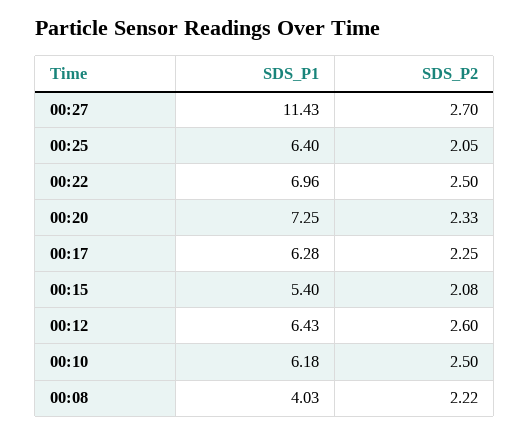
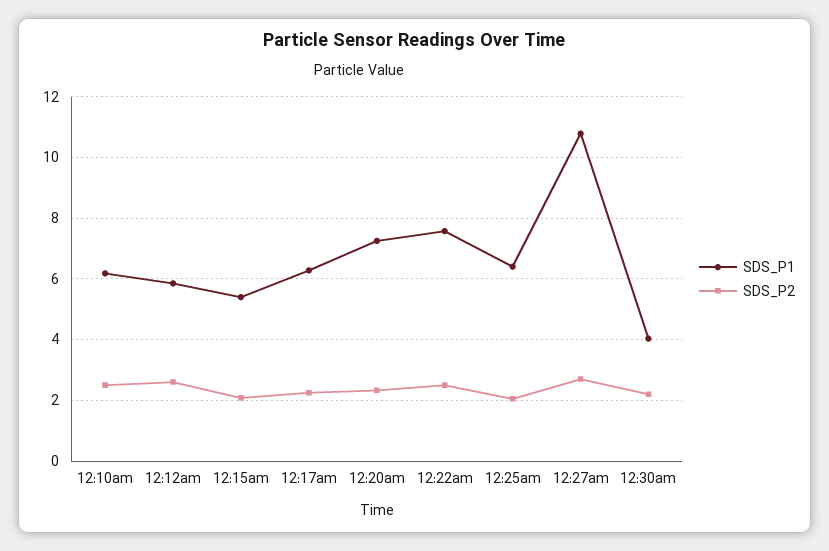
SDS_P1, 00:27: 11.43 -> 10.8
SDS_P1, 00:22: 6.96 -> 7.6
SDS_P1, 00:12: 6.43 -> 5.8
SDS_P1, 00:08: 4.03 -> none
SDS_P2, 00:08: 2.22 -> none
SDS_P1, 12:30am: none -> 4
SDS_P2, 12:30am: none -> 2.2

